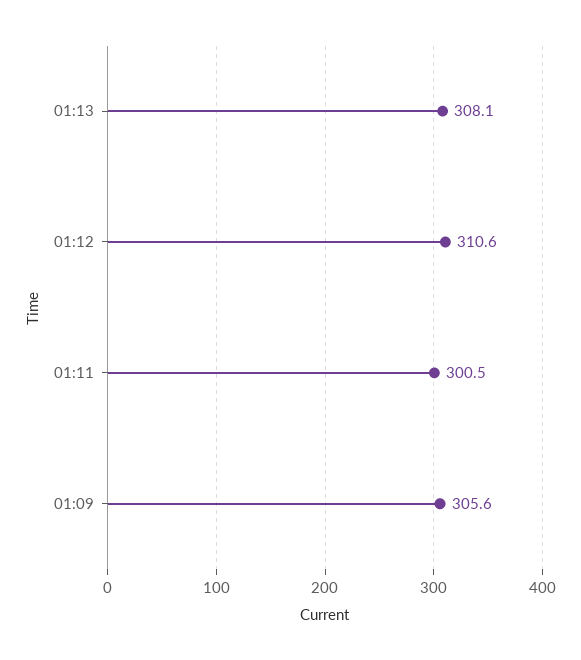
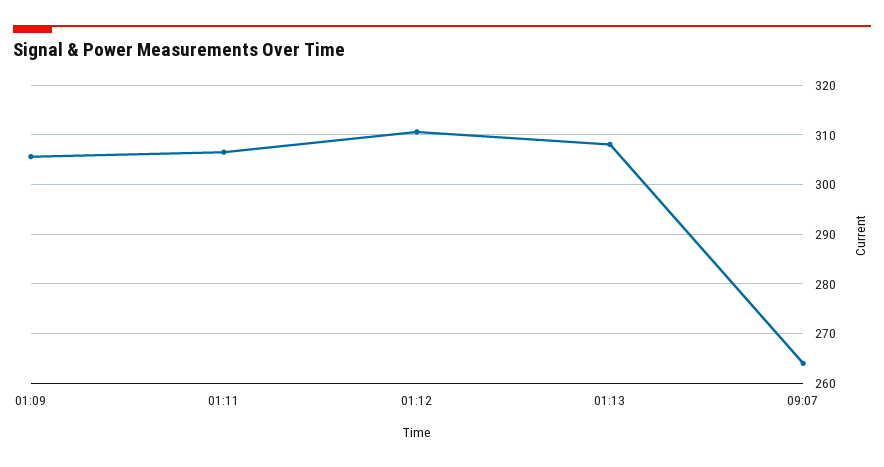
01:11: 300.5 -> 306
09:07: none -> 264

